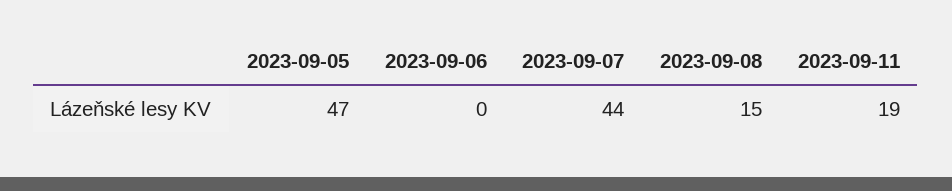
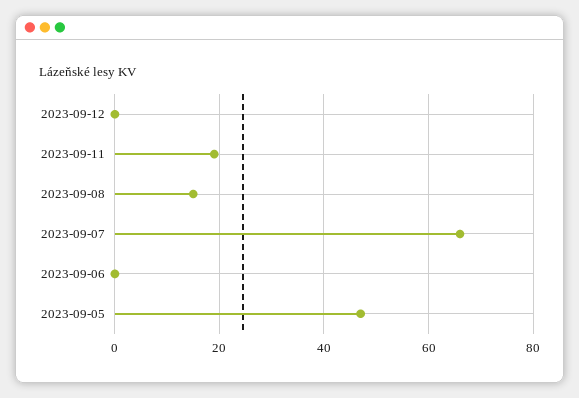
2023-09-07: 44 -> 65
2023-09-12: none -> 0

